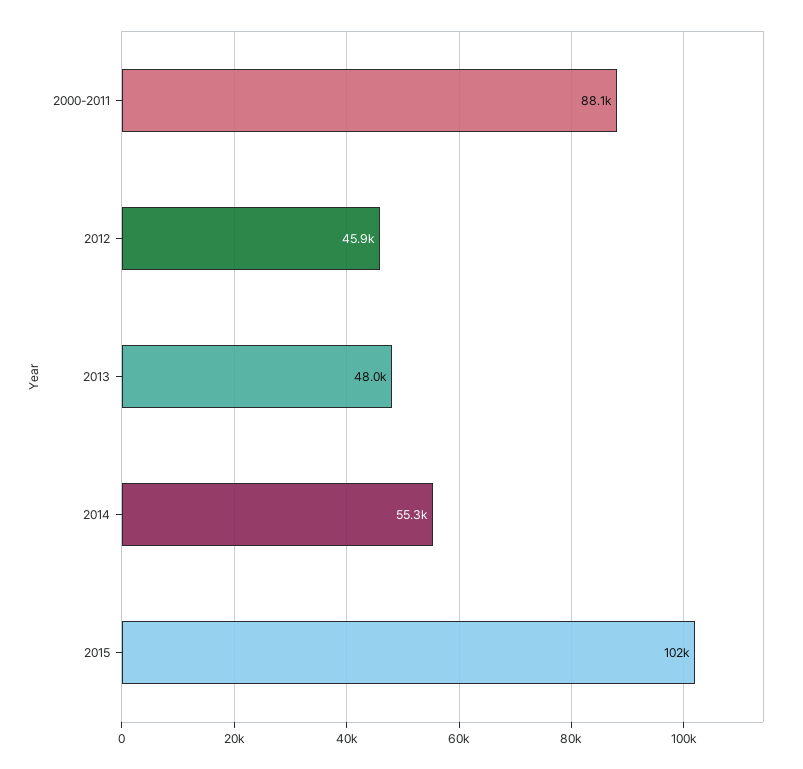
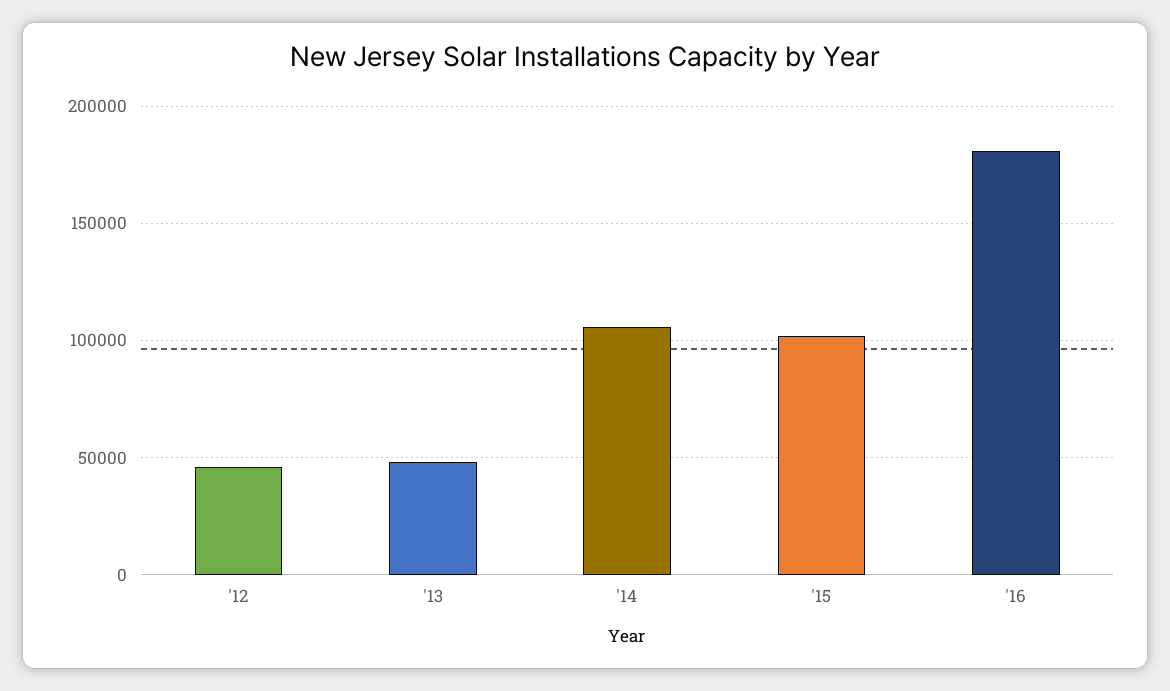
2000-2011: 88100 -> none
2014: 55300 -> 105000
'16: none -> 180000

